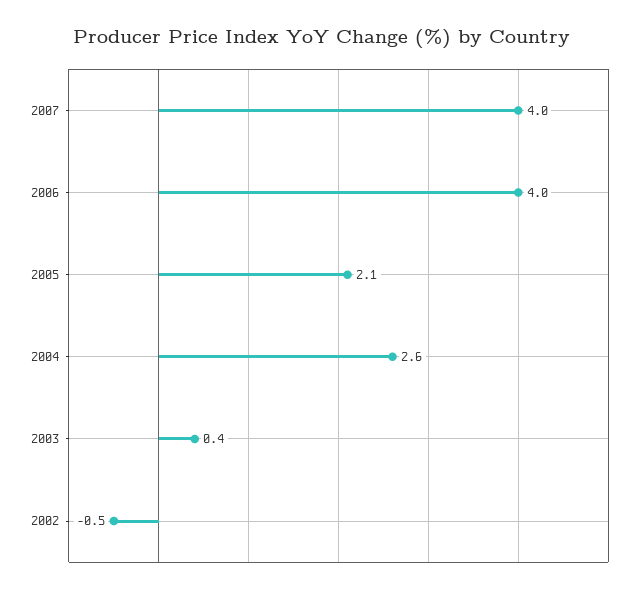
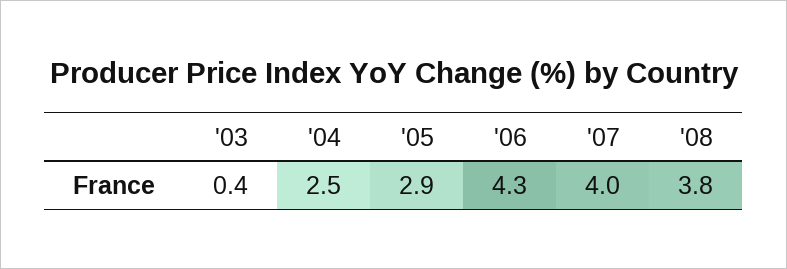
2006: 4 -> 4.3
2005: 2.1 -> 2.9
2004: 2.6 -> 2.5
2002: -0.5 -> none
'08: none -> 3.8

